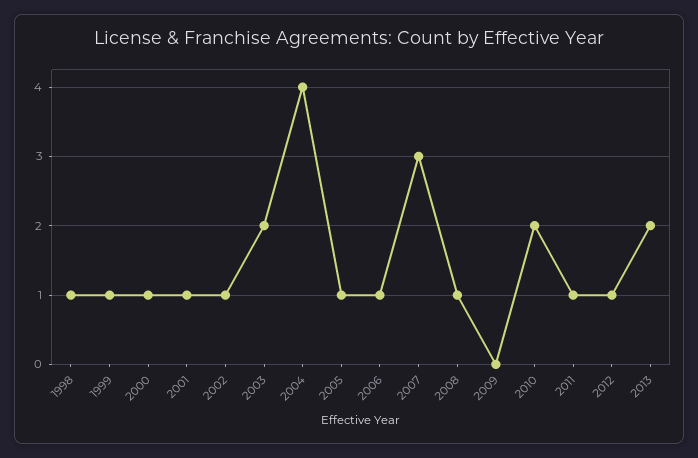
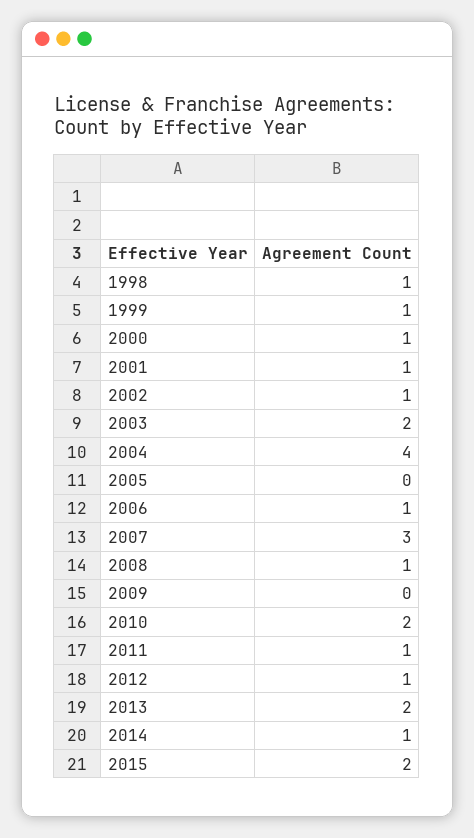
2005: 1 -> 0
2014: none -> 1
2015: none -> 2

